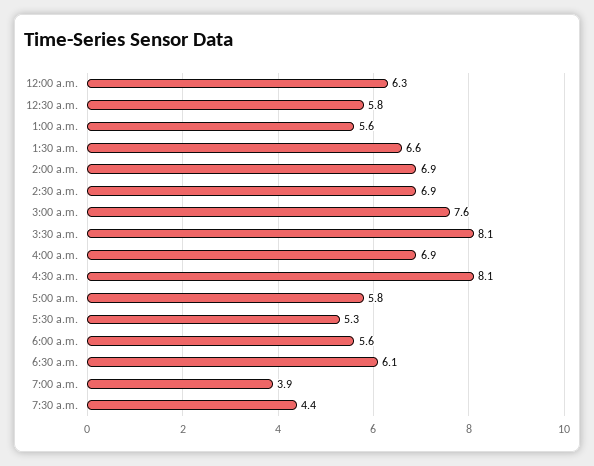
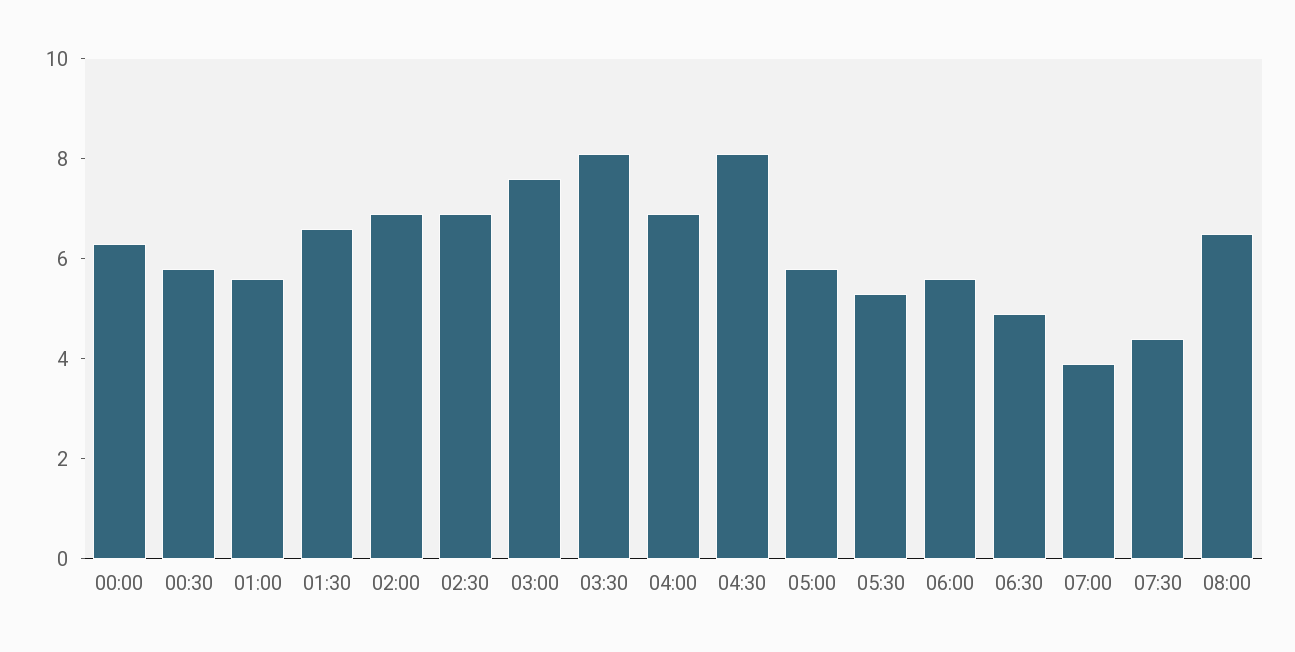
6:30 a.m.: 6.1 -> 5
08:00: none -> 6.5

